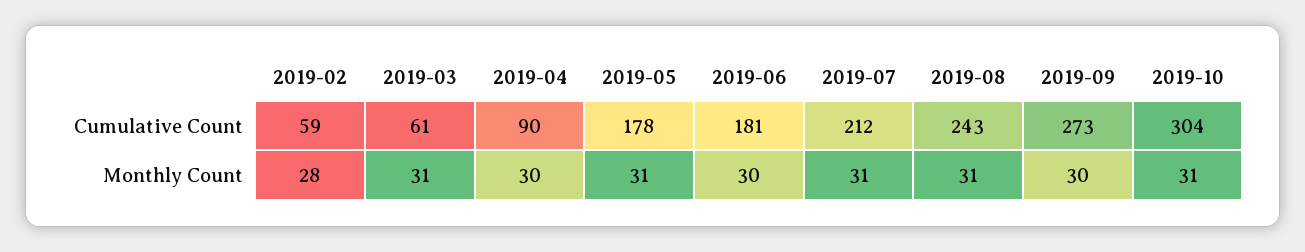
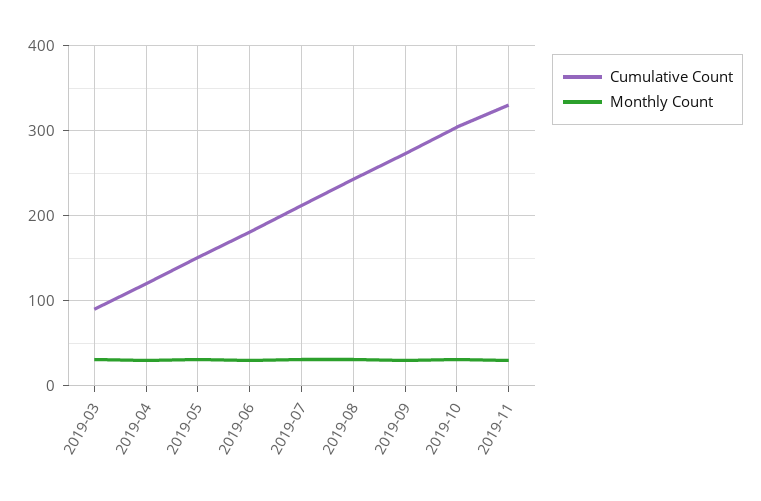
Cumulative Count, 2019-02: 59 -> none
Cumulative Count, 2019-03: 61 -> 90
Cumulative Count, 2019-04: 90 -> 120
Cumulative Count, 2019-05: 178 -> 150
Monthly Count, 2019-02: 28 -> none
Cumulative Count, 2019-11: none -> 330
Monthly Count, 2019-11: none -> 30

